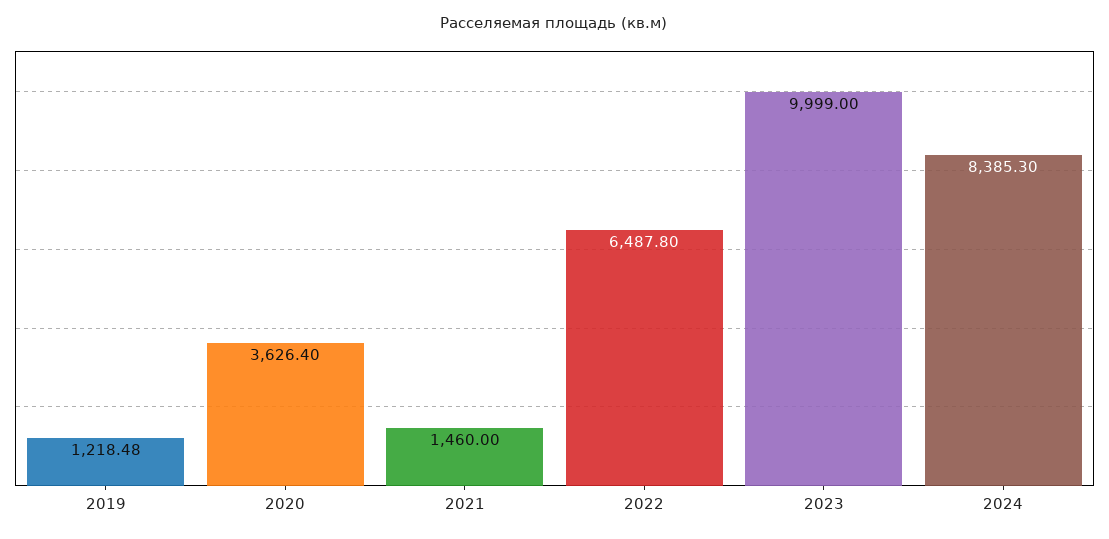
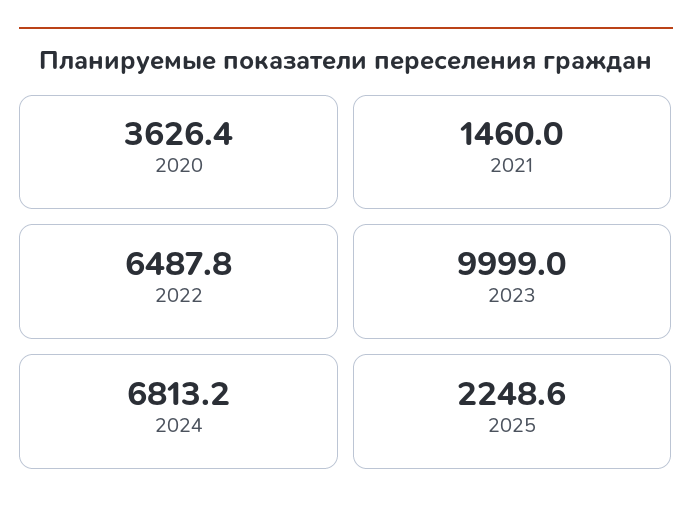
2019: 1218.48 -> none
2024: 8385.3 -> 6813.2
2025: none -> 2248.6

